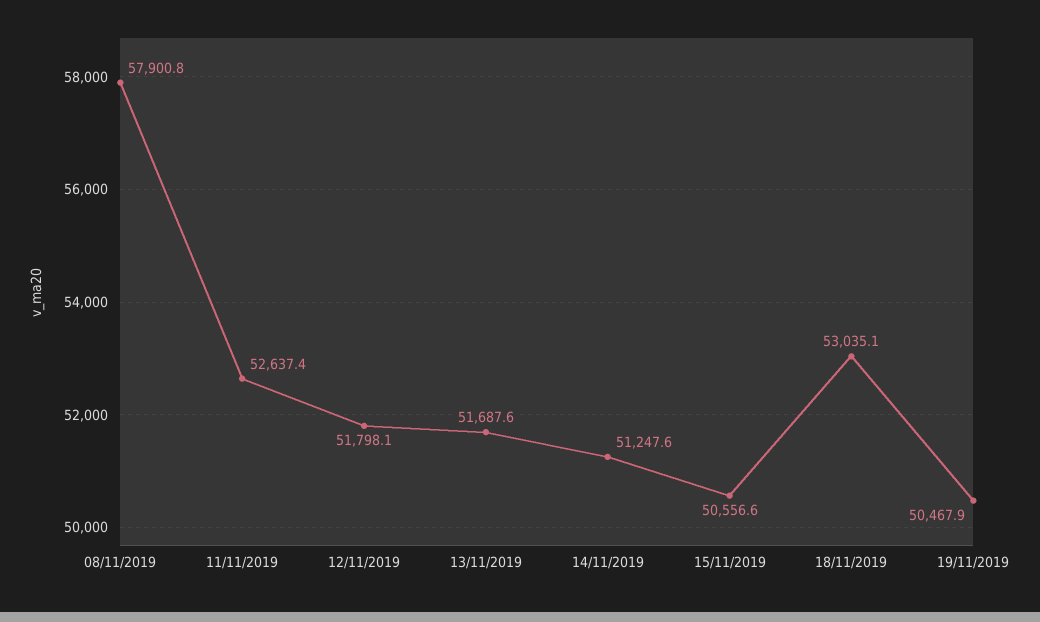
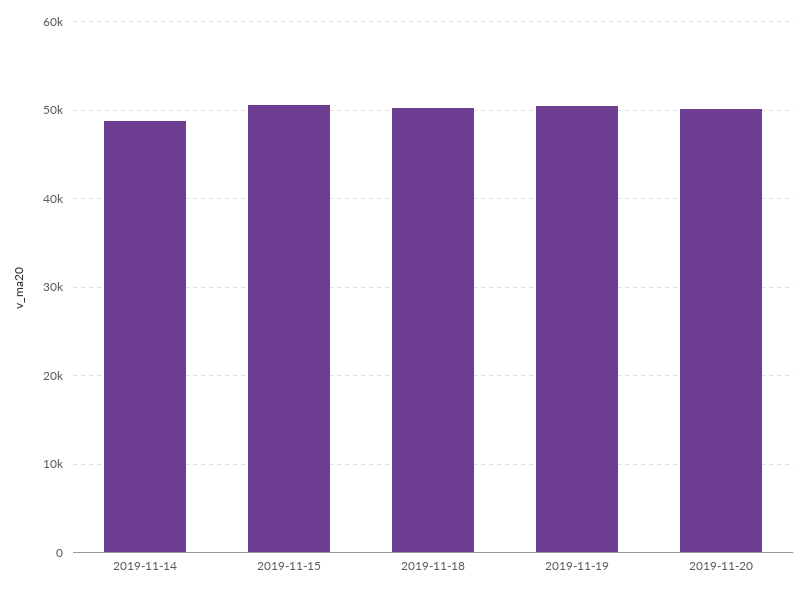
08/11/2019: 57900.8 -> none
11/11/2019: 52637.4 -> none
12/11/2019: 51798.1 -> none
13/11/2019: 51687.6 -> none
14/11/2019: 51247.6 -> 49000
18/11/2019: 53035.1 -> 50000
2019-11-20: none -> 50000

